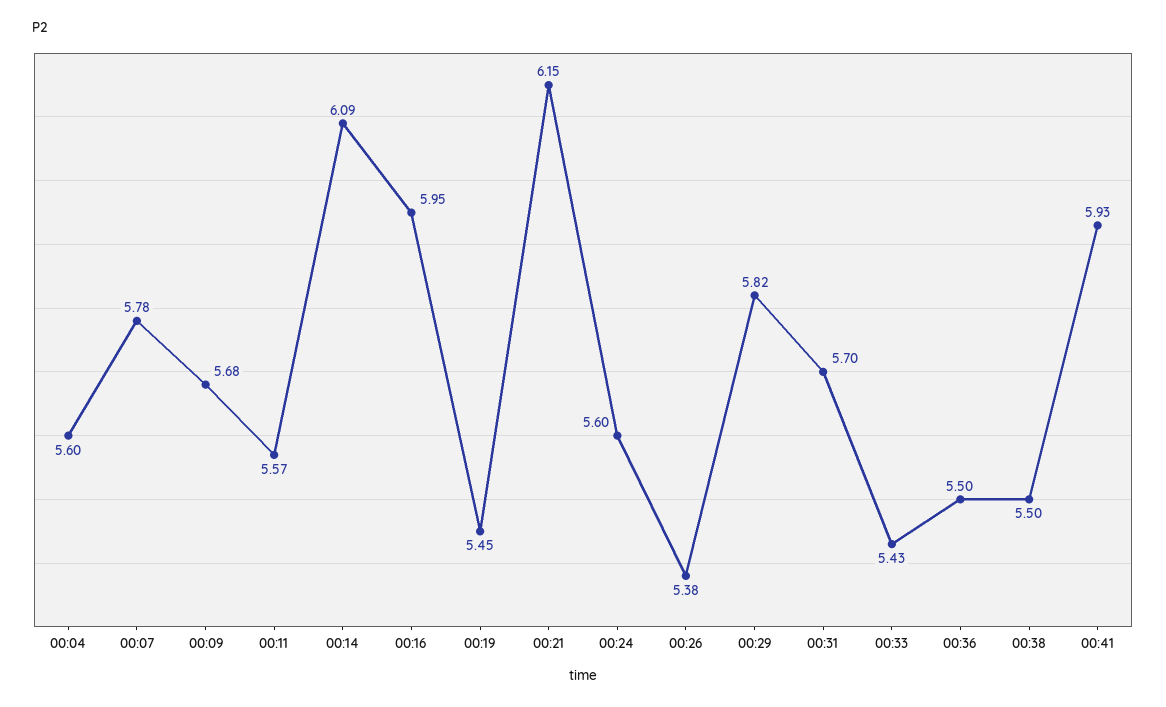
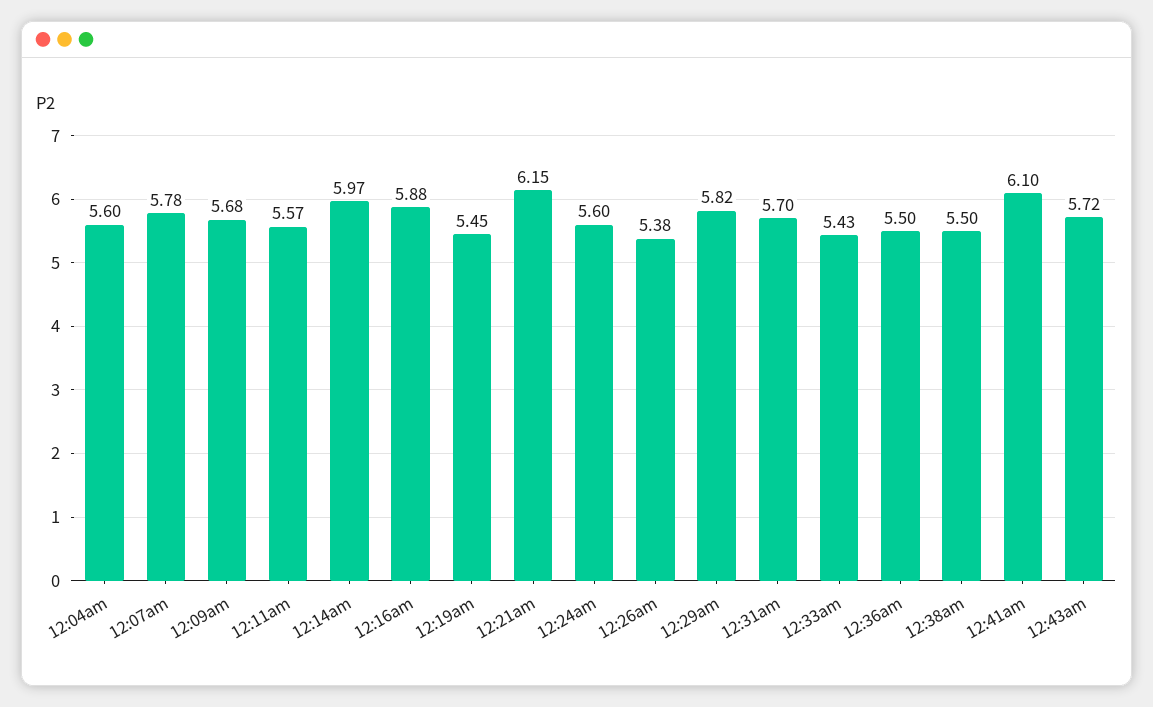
00:14: 6.09 -> 5.97
00:16: 5.95 -> 5.88
00:41: 5.93 -> 6.1
12:43am: none -> 5.72

